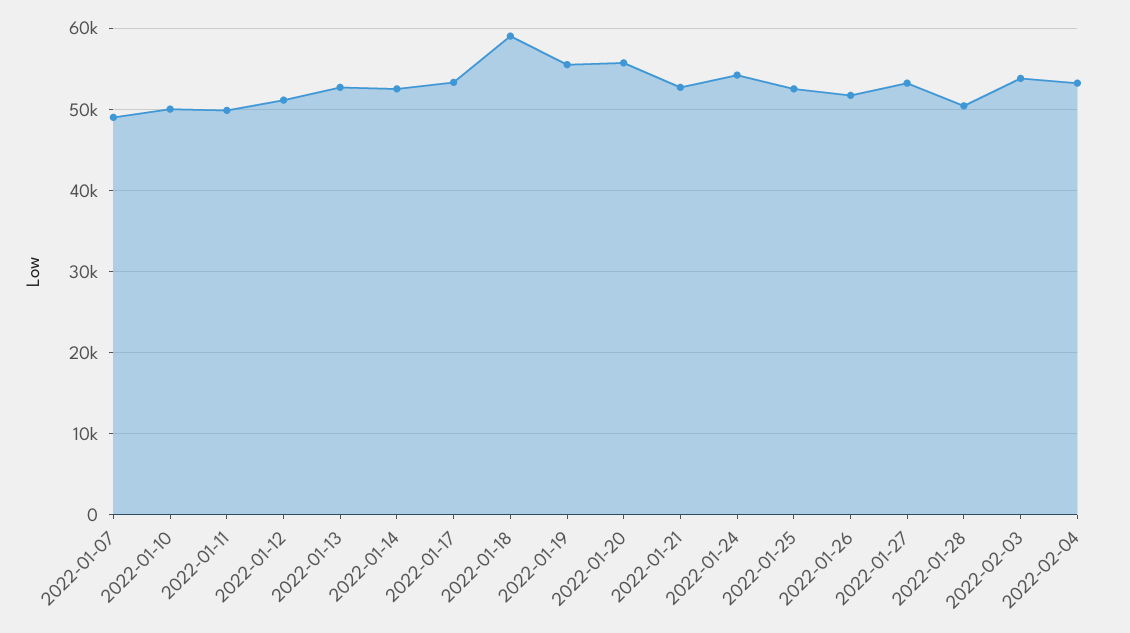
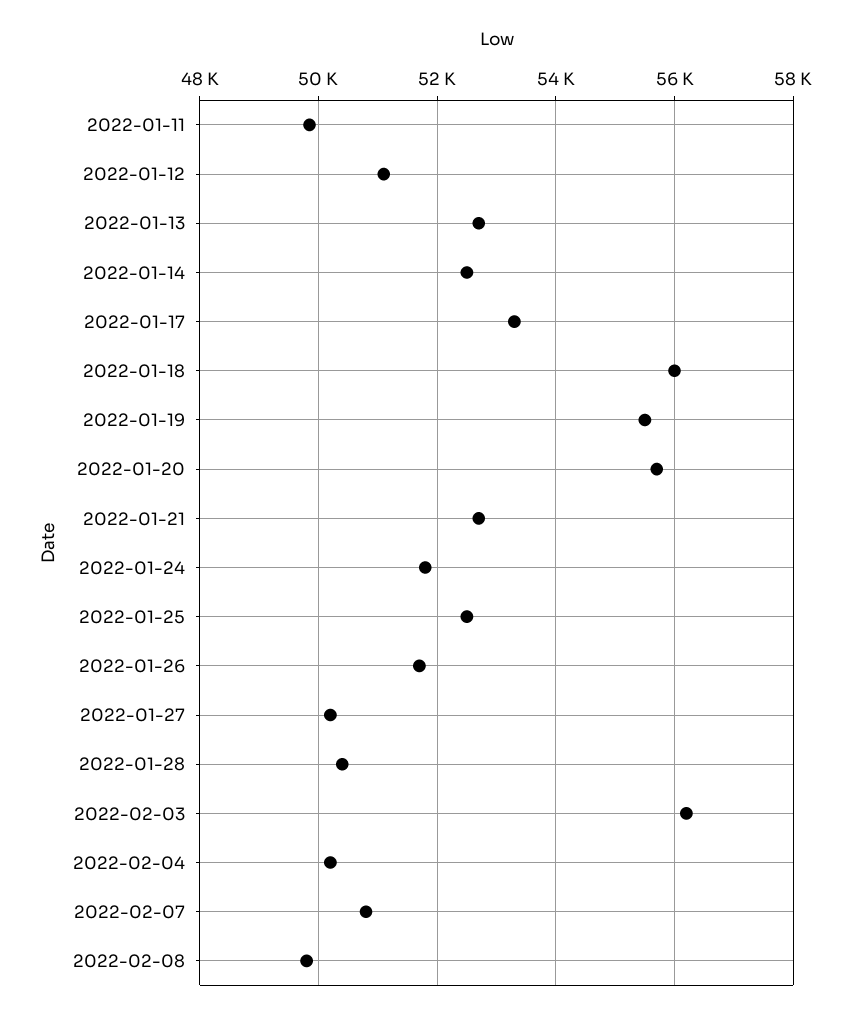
2022-01-07: 49000 -> none
2022-01-10: 50000 -> none
2022-01-18: 59000 -> 56000
2022-01-24: 54000 -> 51800
2022-01-27: 53000 -> 50200
2022-02-03: 54000 -> 56200
2022-02-04: 53000 -> 50200
2022-02-07: none -> 50800
2022-02-08: none -> 49800

